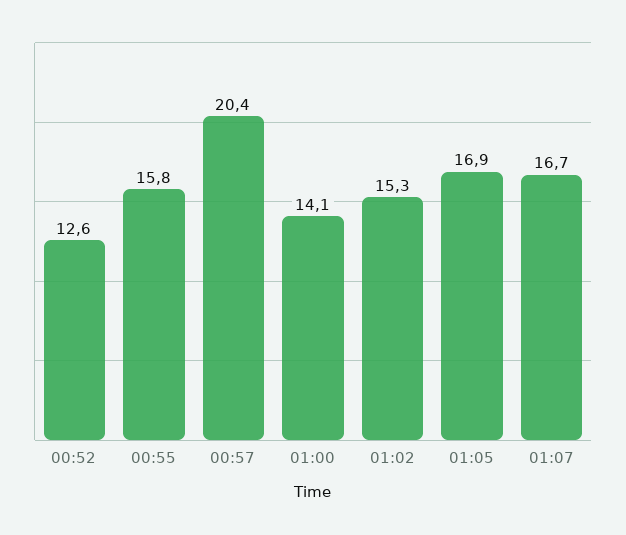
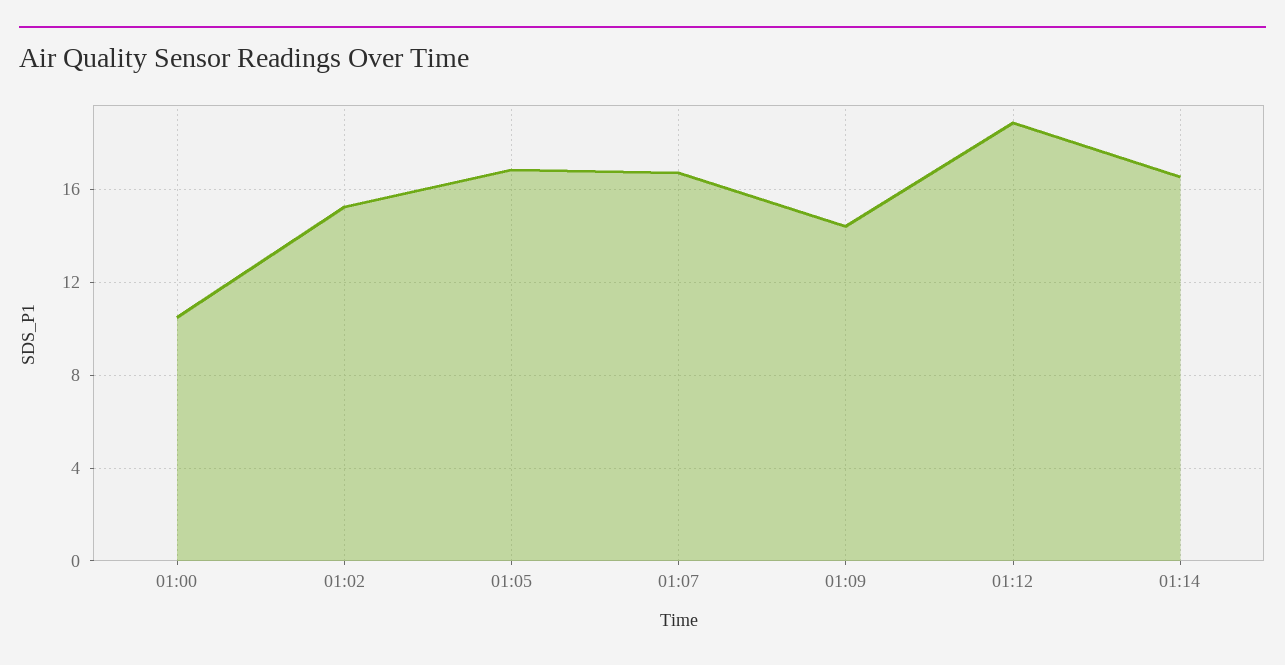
00:52: 12.6 -> none
00:55: 15.8 -> none
00:57: 20.4 -> none
01:00: 14.1 -> 10.5
01:09: none -> 14.5
01:12: none -> 19
01:14: none -> 16.5

